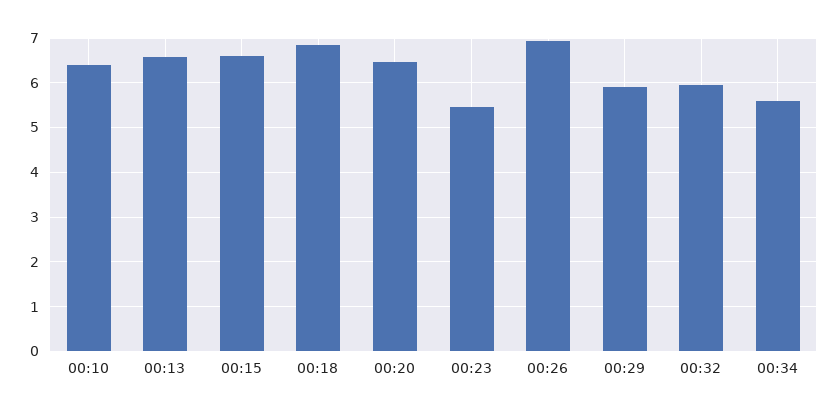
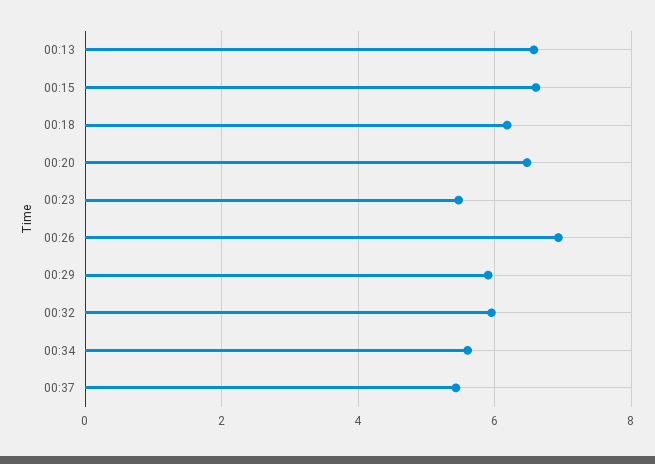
00:10: 6.4 -> none
00:18: 6.8 -> 6.2
00:37: none -> 5.4

